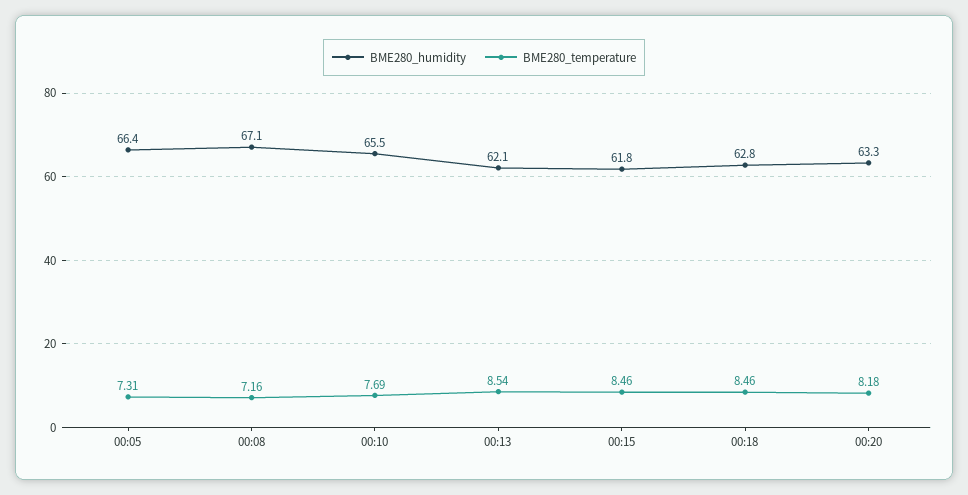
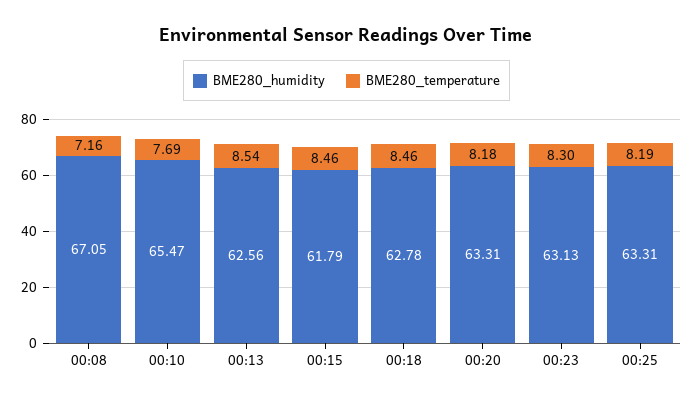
BME280_humidity, 00:05: 66.4 -> none
BME280_temperature, 00:05: 7.31 -> none
BME280_humidity, 00:13: 62.1 -> 62.56
BME280_humidity, 00:23: none -> 63.13
BME280_temperature, 00:23: none -> 8.3
BME280_humidity, 00:25: none -> 63.31
BME280_temperature, 00:25: none -> 8.19

